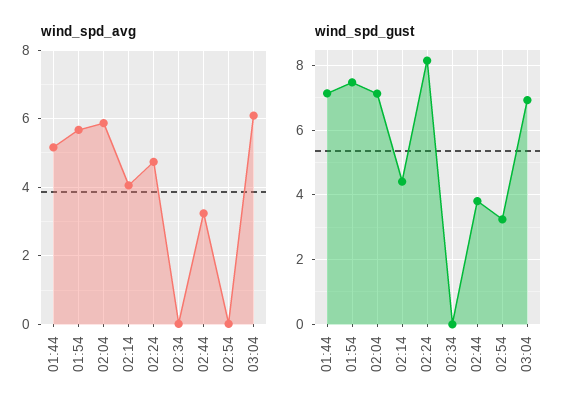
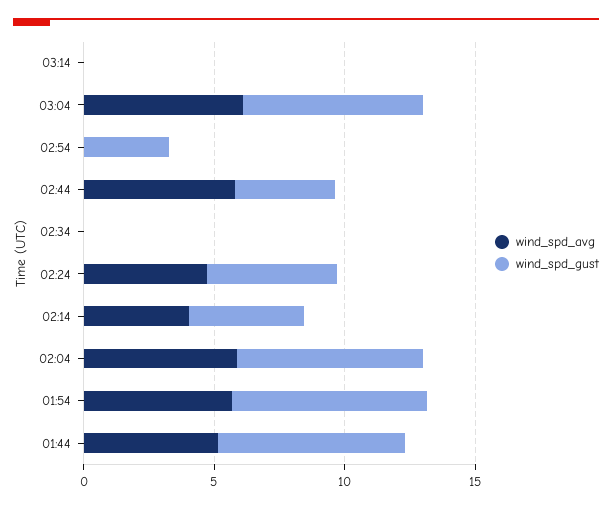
wind_spd_avg, 02:44: 3.2 -> 6
wind_spd_gust, 02:24: 8.2 -> 5
wind_spd_avg, 03:14: none -> 0
wind_spd_gust, 03:14: none -> 0

